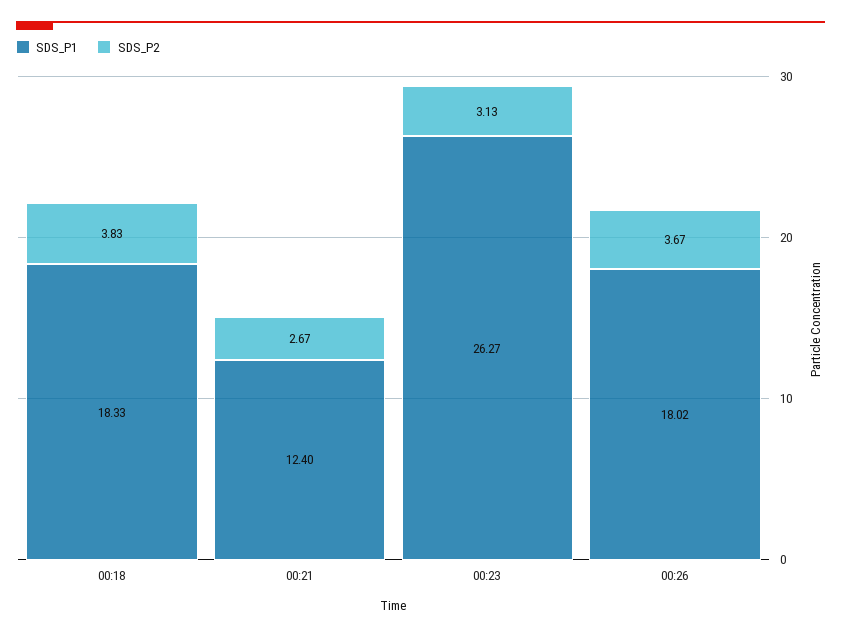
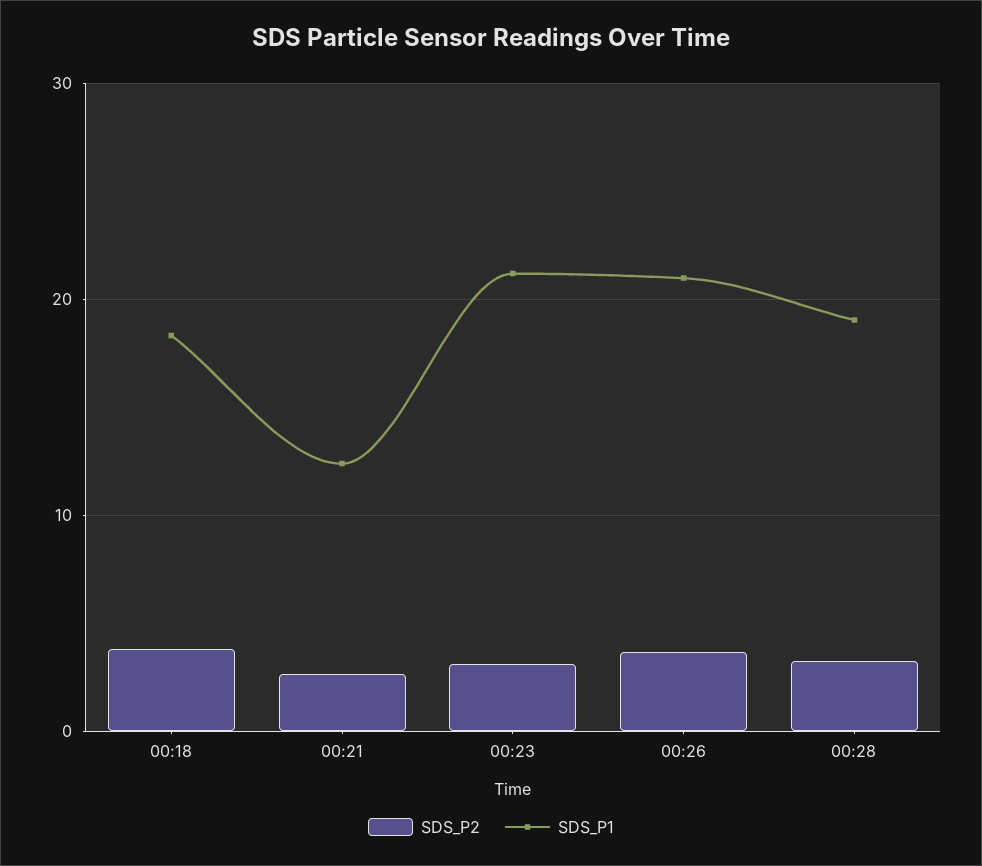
SDS_P1, 00:23: 26.27 -> 21
SDS_P1, 00:26: 18.02 -> 21
SDS_P2, 00:28: none -> 3
SDS_P1, 00:28: none -> 19

